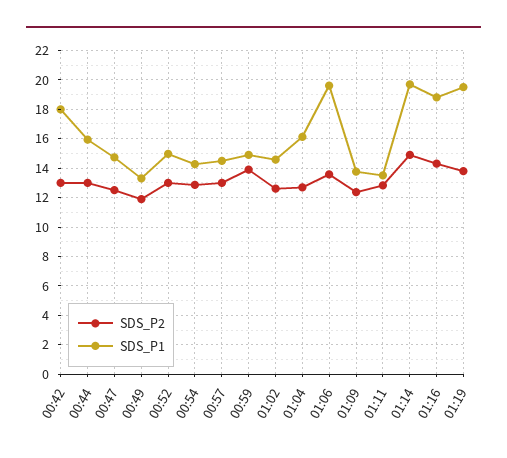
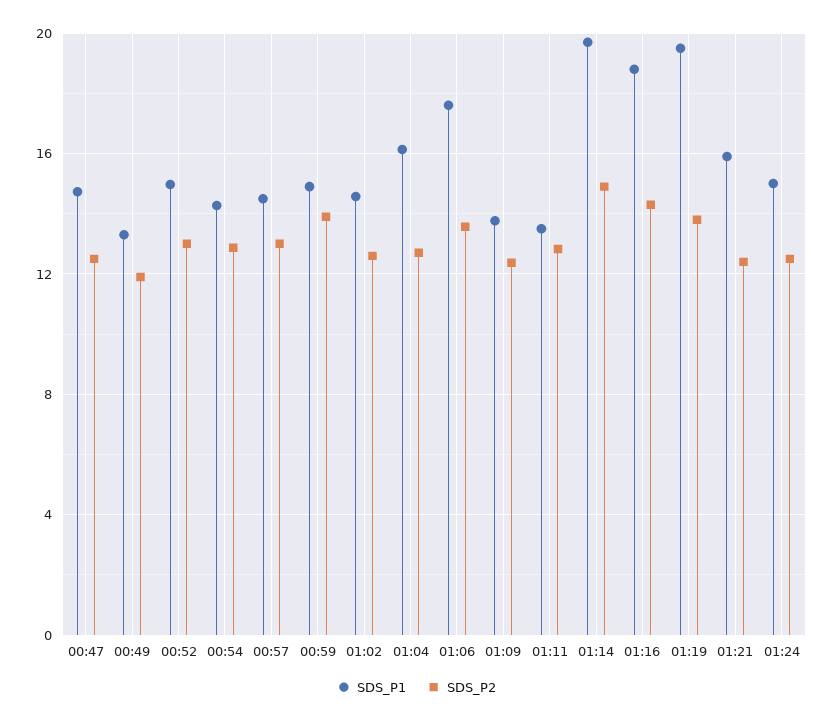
SDS_P2, 00:42: 13 -> none
SDS_P1, 00:42: 18 -> none
SDS_P2, 00:44: 13 -> none
SDS_P1, 00:44: 16 -> none
SDS_P1, 01:06: 19.5 -> 17.5
SDS_P1, 01:21: none -> 16
SDS_P2, 01:21: none -> 12.5
SDS_P1, 01:24: none -> 15
SDS_P2, 01:24: none -> 12.5

